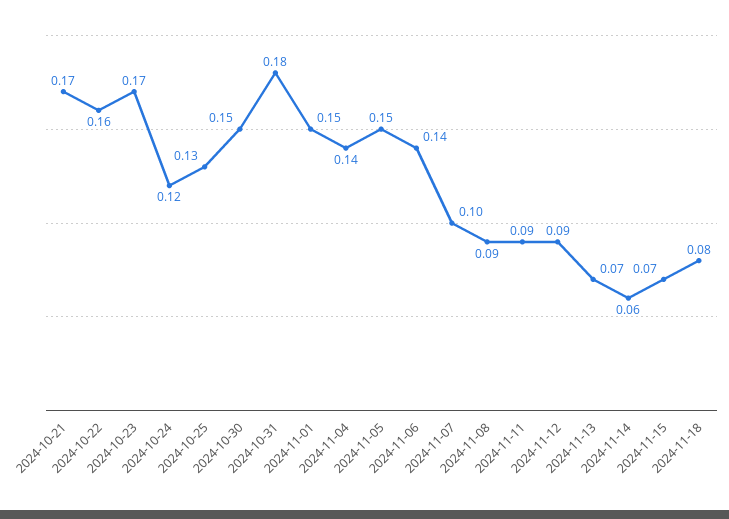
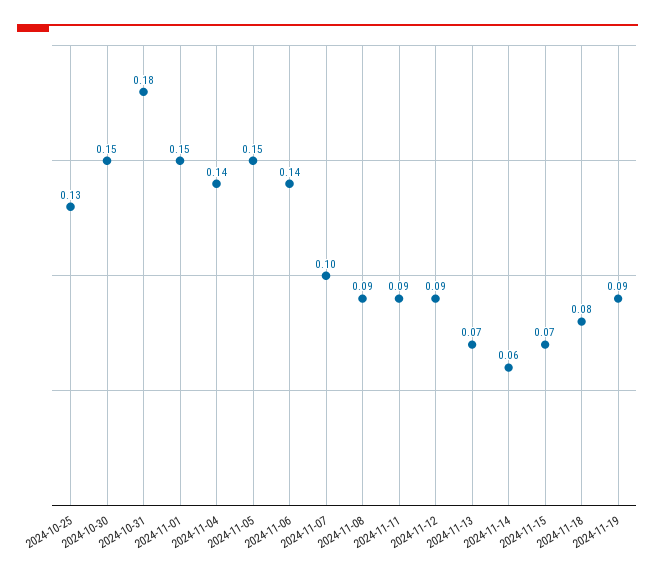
2024-10-21: 0.17 -> none
2024-10-22: 0.16 -> none
2024-10-23: 0.17 -> none
2024-10-24: 0.12 -> none
2024-11-19: none -> 0.09

